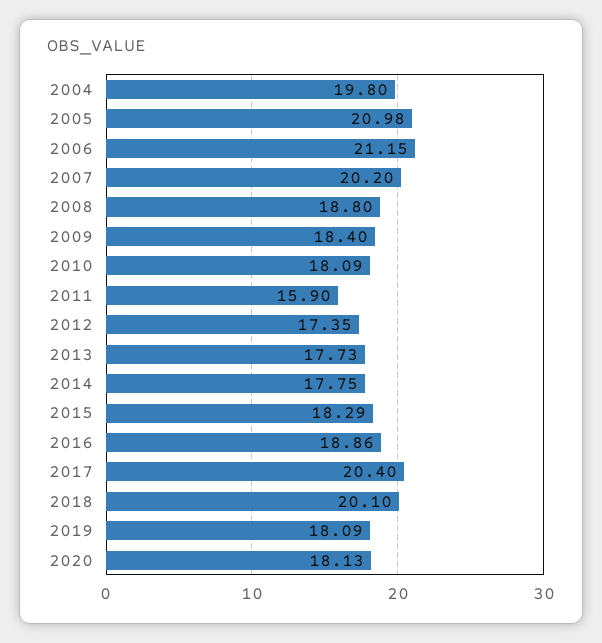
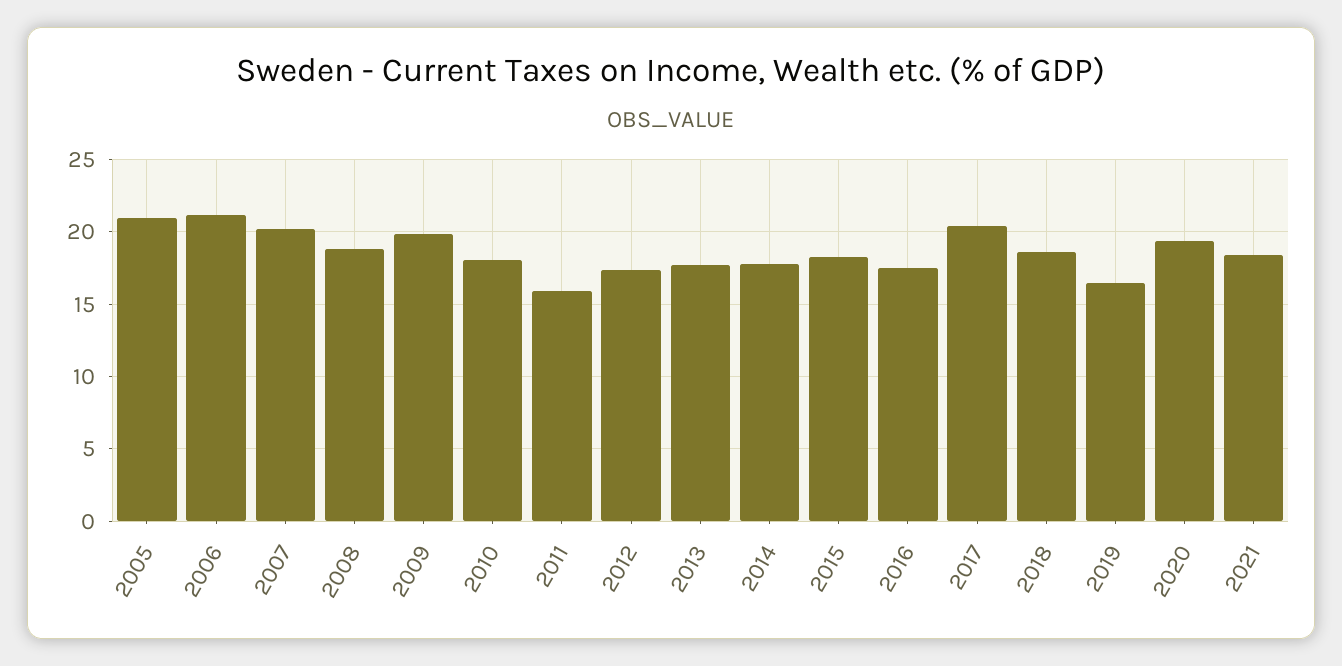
2004: 19.8 -> none
2009: 18.4 -> 20
2016: 18.86 -> 17.5
2018: 20.1 -> 18.5
2019: 18.09 -> 16.5
2020: 18.13 -> 19.5
2021: none -> 18.5

